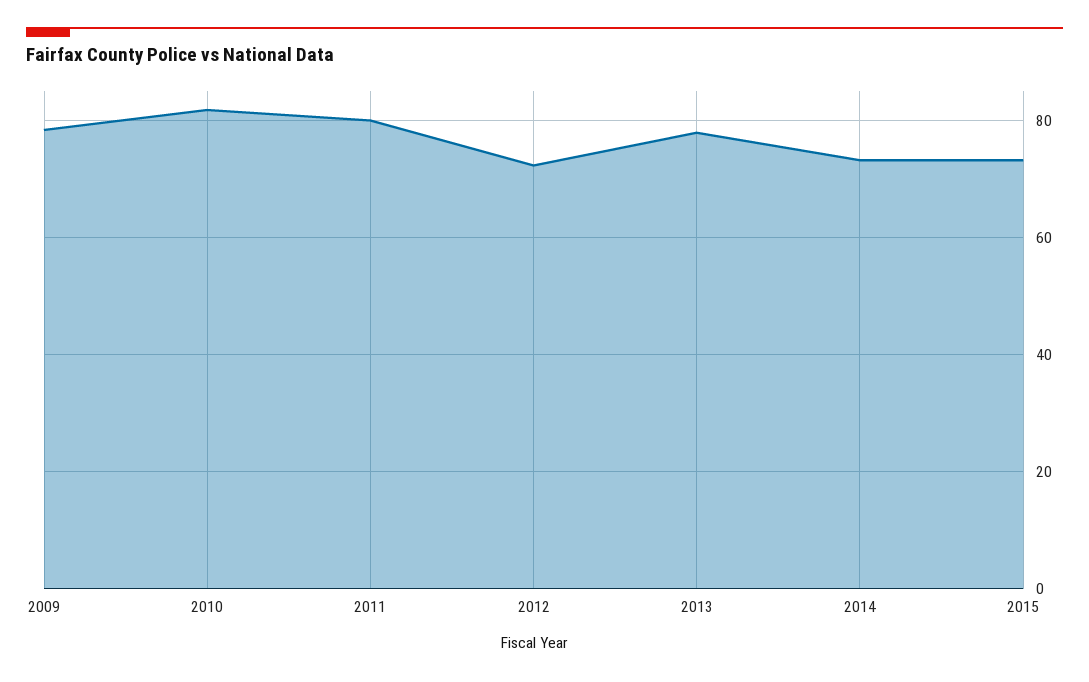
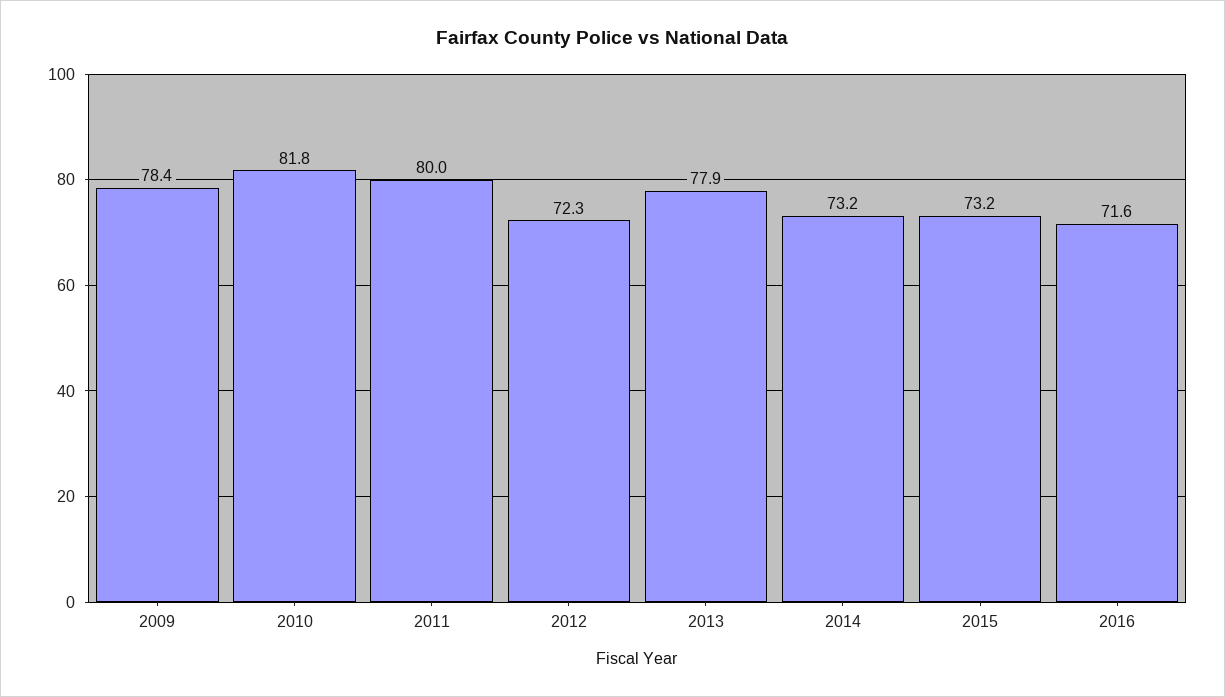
2016: none -> 71.6

